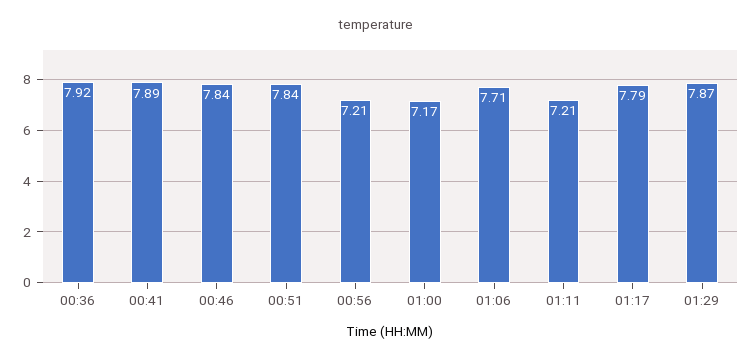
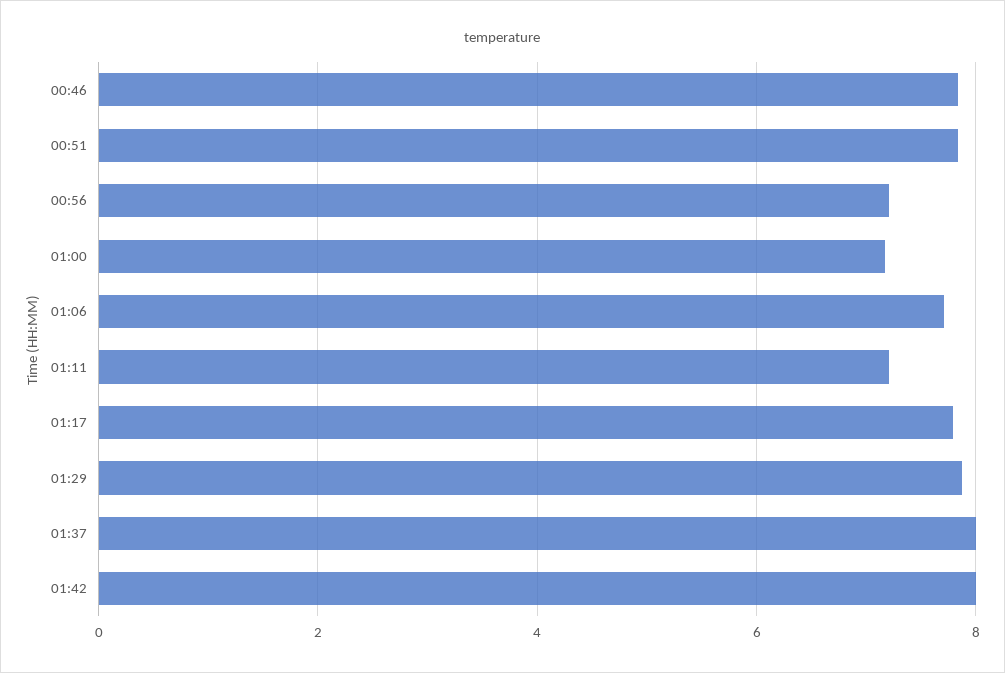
00:36: 7.92 -> none
00:41: 7.89 -> none
01:37: none -> 8
01:42: none -> 8

